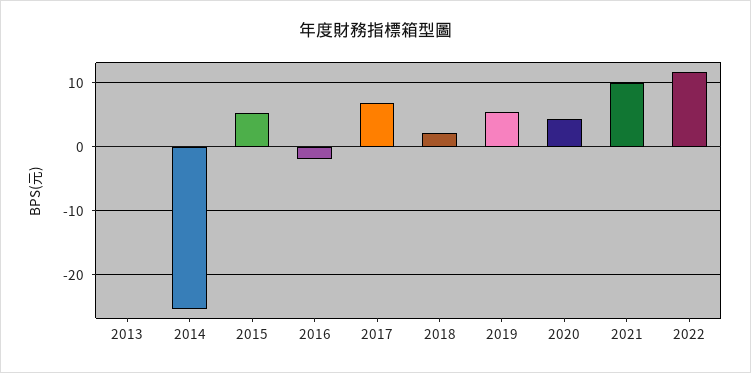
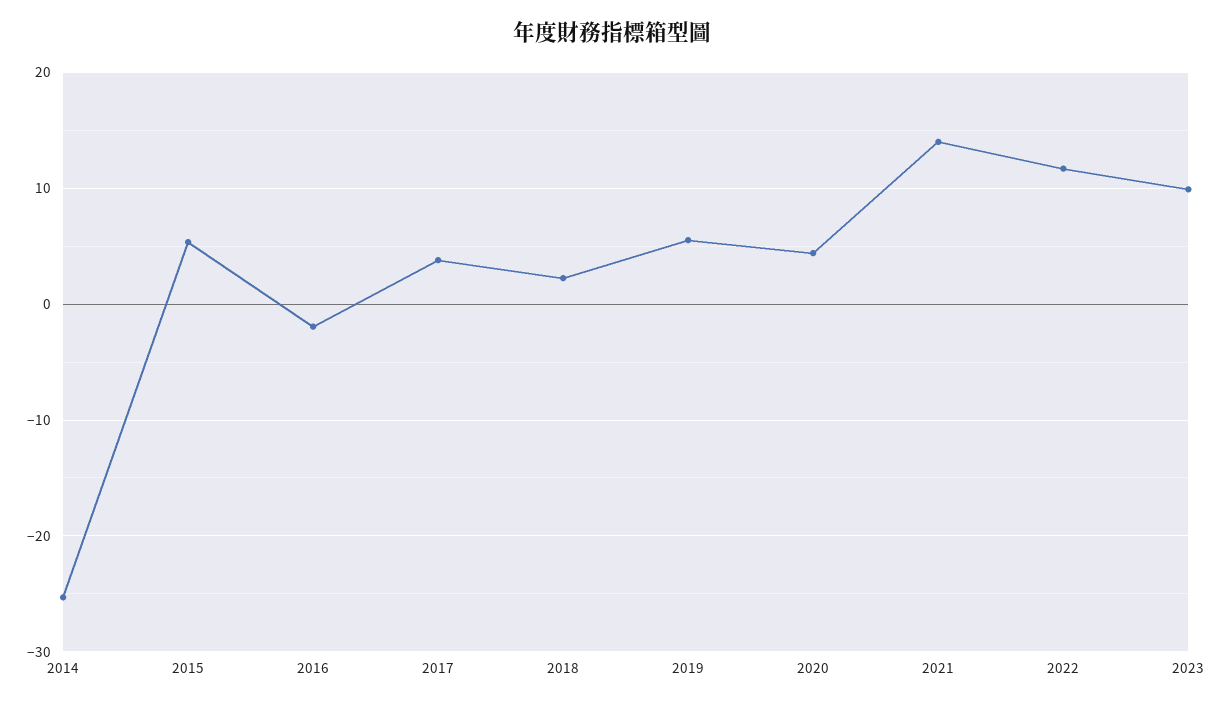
2013: 0 -> none
2017: 7 -> 4
2021: 10 -> 14
2023: none -> 10

